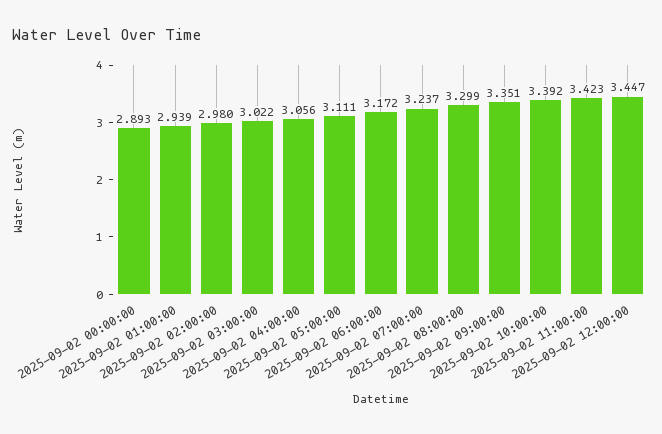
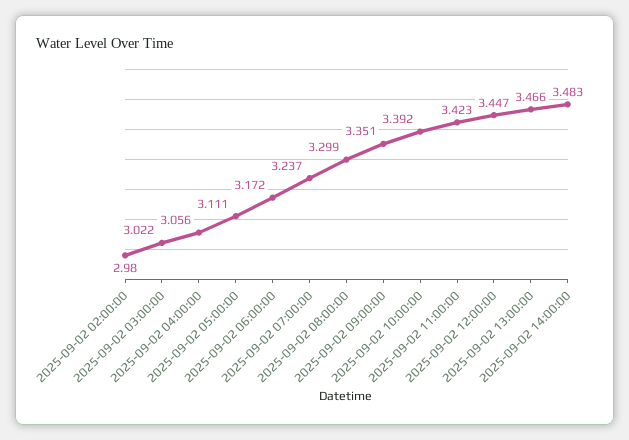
2025-09-02 00:00:00: 2.893 -> none
2025-09-02 01:00:00: 2.939 -> none
2025-09-02 13:00:00: none -> 3.466
2025-09-02 14:00:00: none -> 3.483

